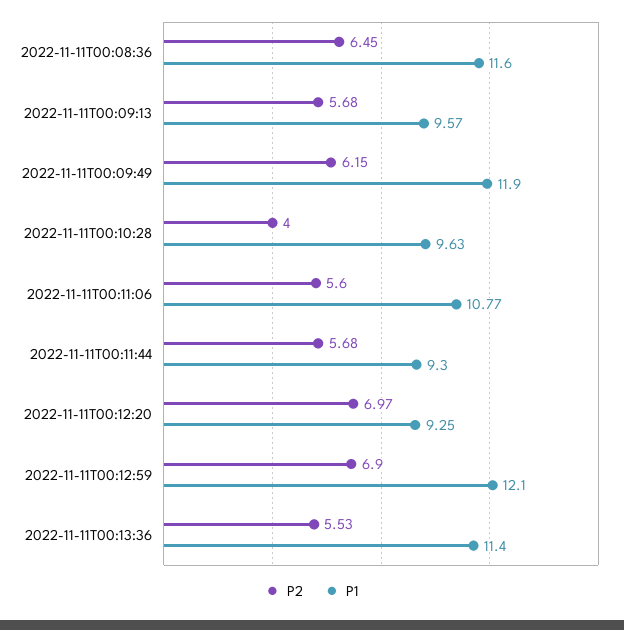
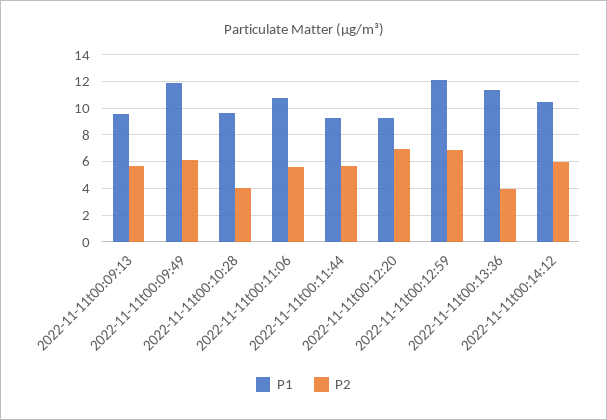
P2, 2022-11-11T00:08:36: 6.45 -> none
P1, 2022-11-11T00:08:36: 11.6 -> none
P2, 2022-11-11T00:13:36: 5.53 -> 4
P1, 2022-11-11t00:14:12: none -> 10.5
P2, 2022-11-11t00:14:12: none -> 6

